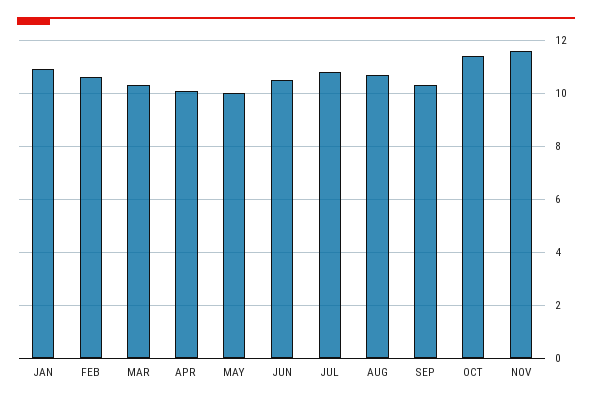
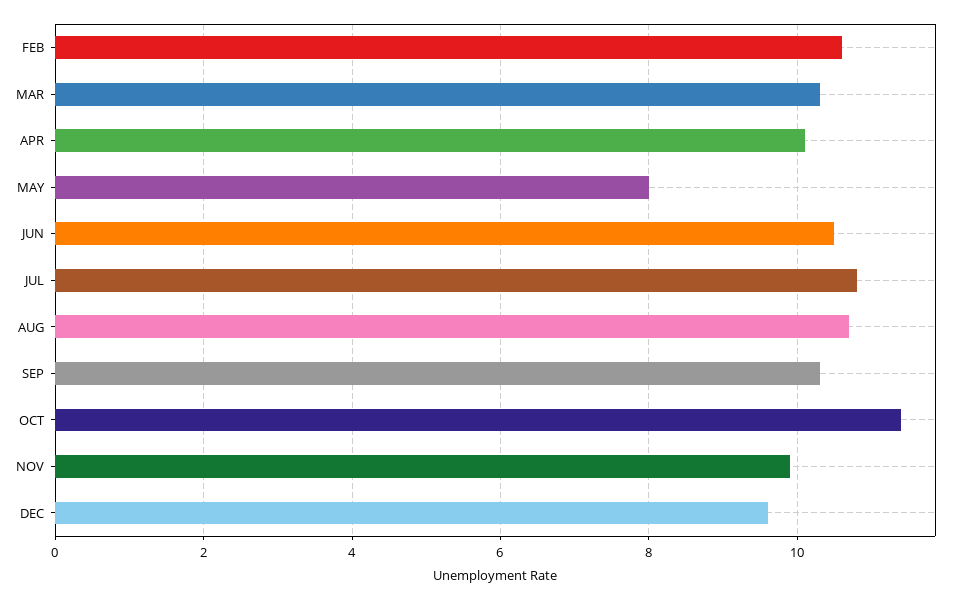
JAN: 11 -> none
MAY: 10 -> 8
NOV: 11.5 -> 10
DEC: none -> 9.5

